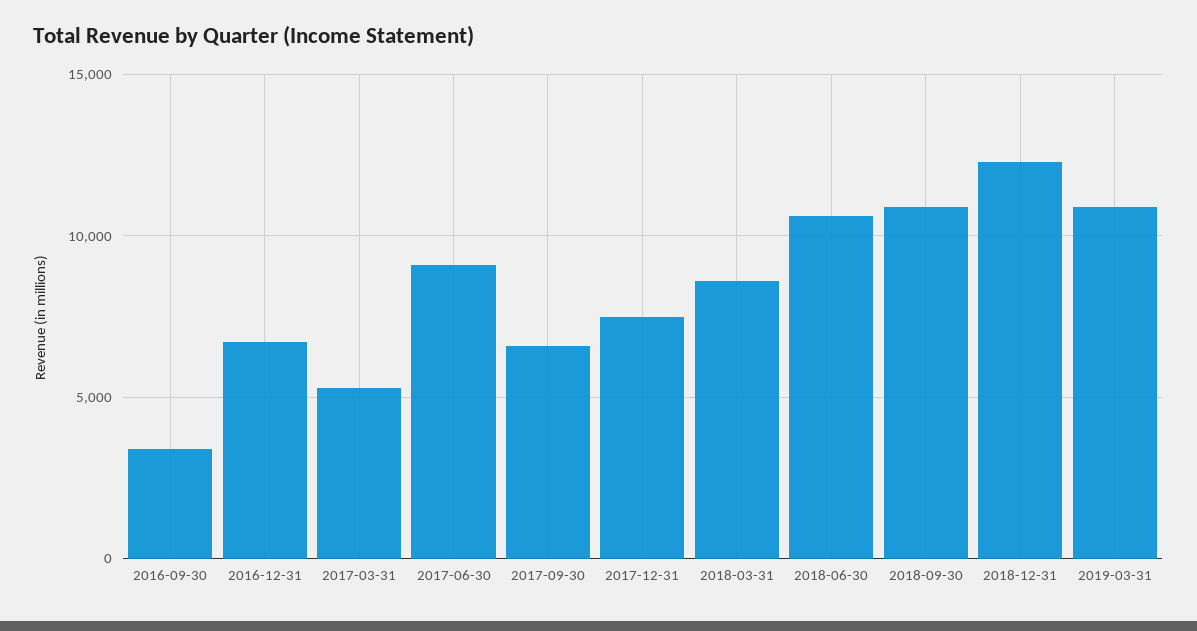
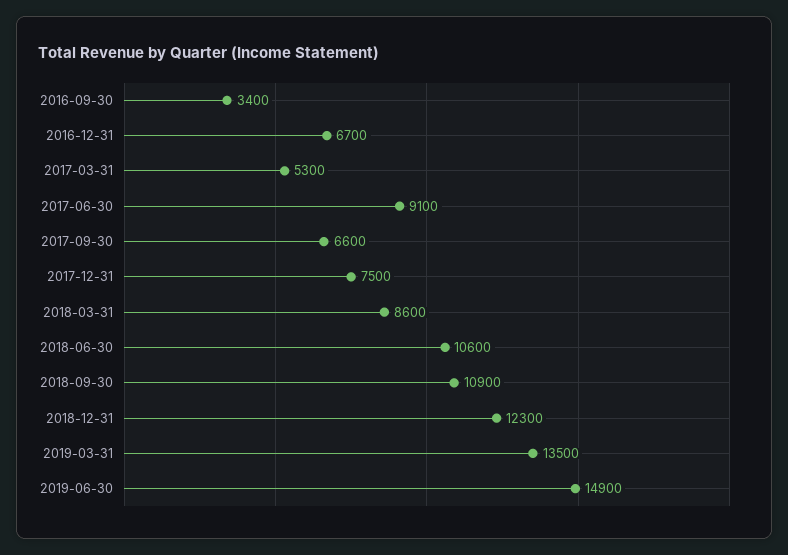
2019-03-31: 11000 -> 13500
2019-06-30: none -> 14900

